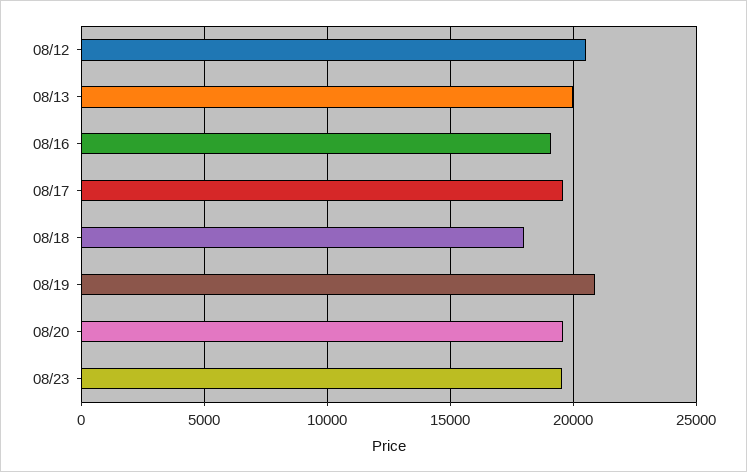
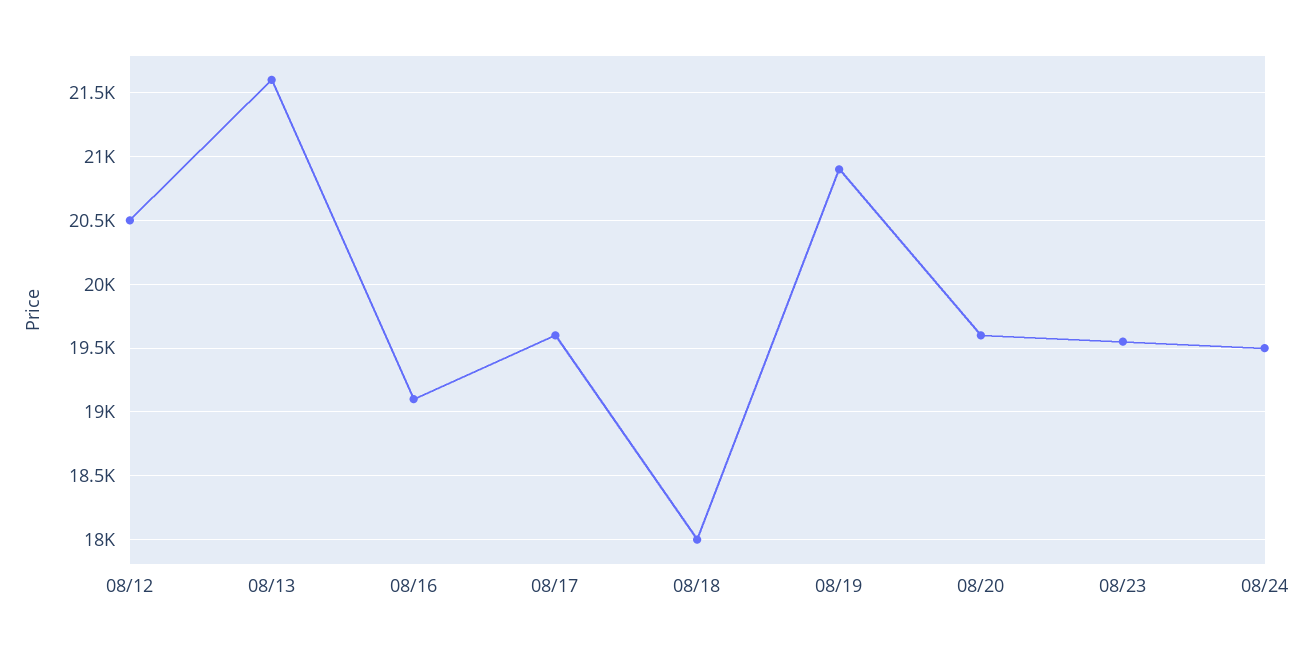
08/13: 20000 -> 21600
08/24: none -> 19500

